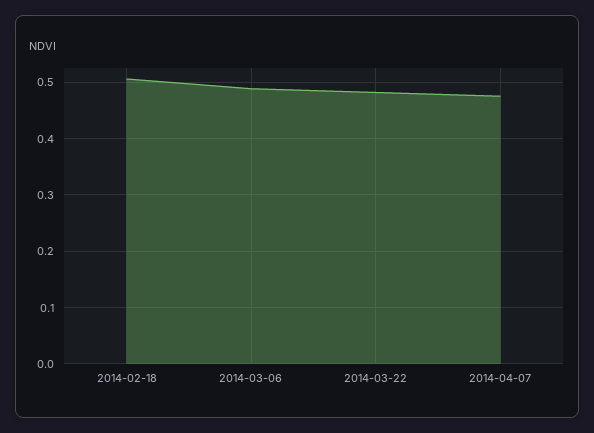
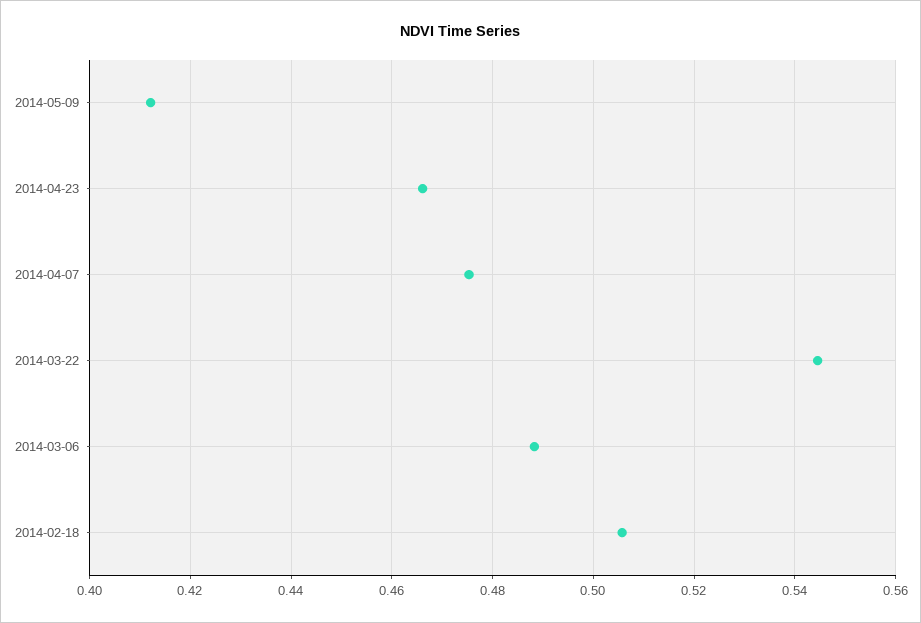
2014-03-22: 0.48 -> 0.544
2014-05-09: none -> 0.412
2014-04-23: none -> 0.466

